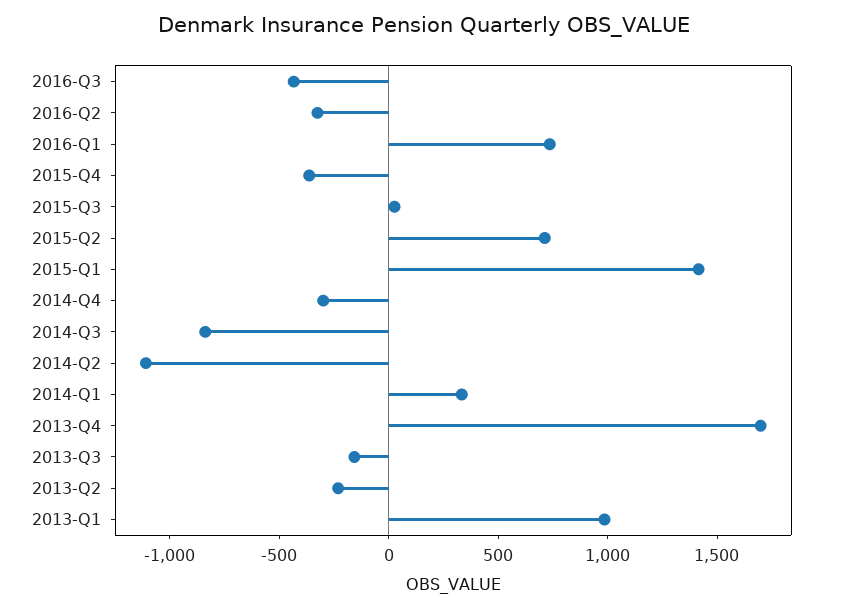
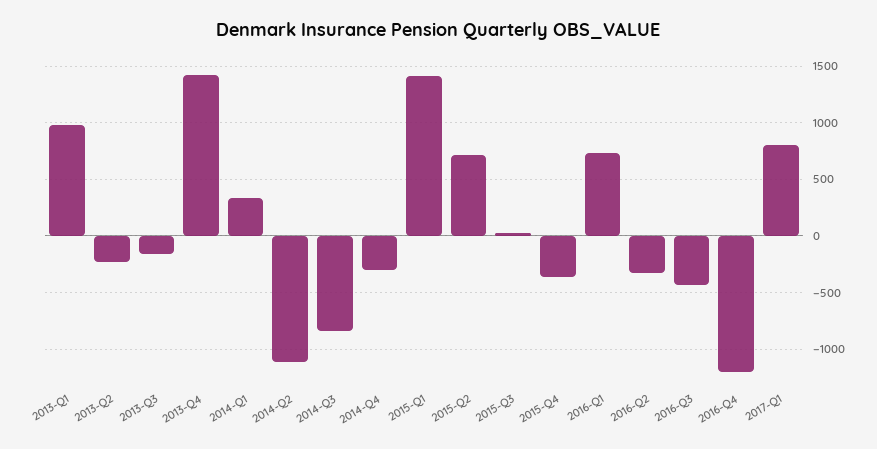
2013-Q4: 1700 -> 1400
2016-Q4: none -> -1200
2017-Q1: none -> 800

